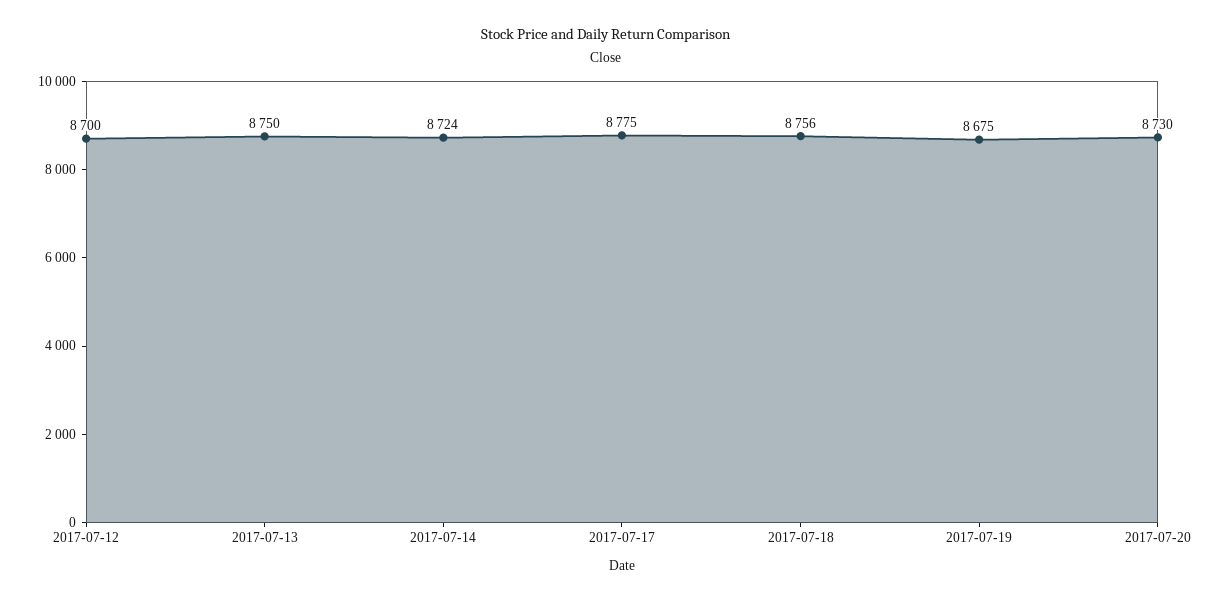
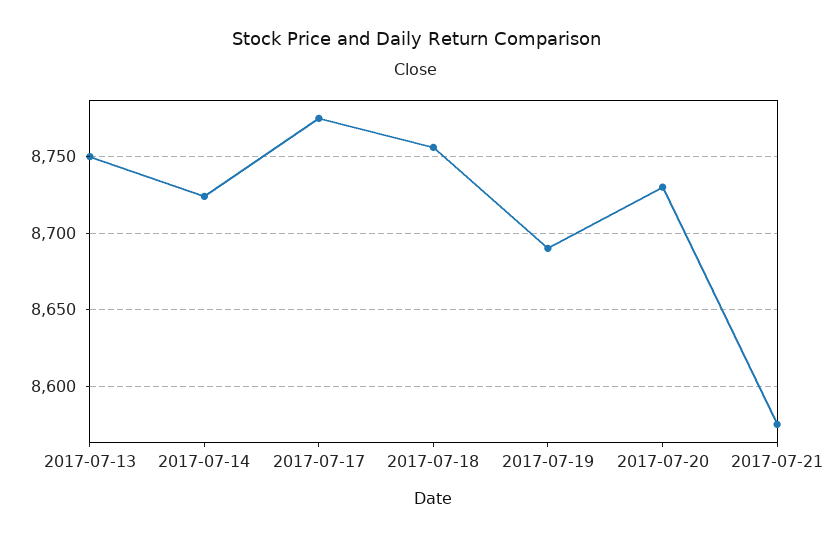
2017-07-12: 8700 -> none
2017-07-19: 8675 -> 8690
2017-07-21: none -> 8575

